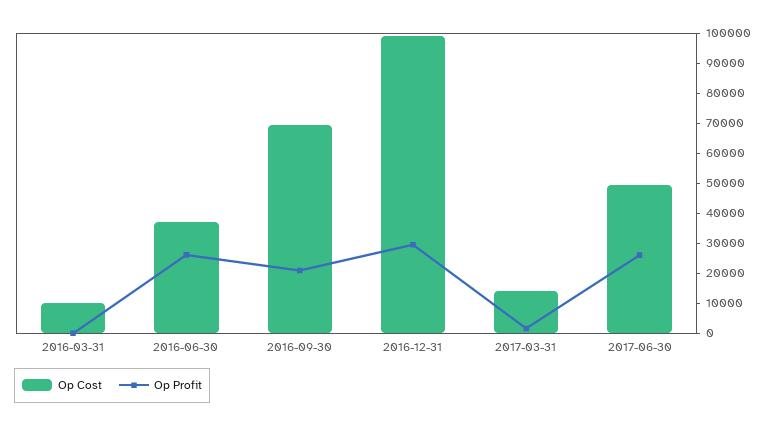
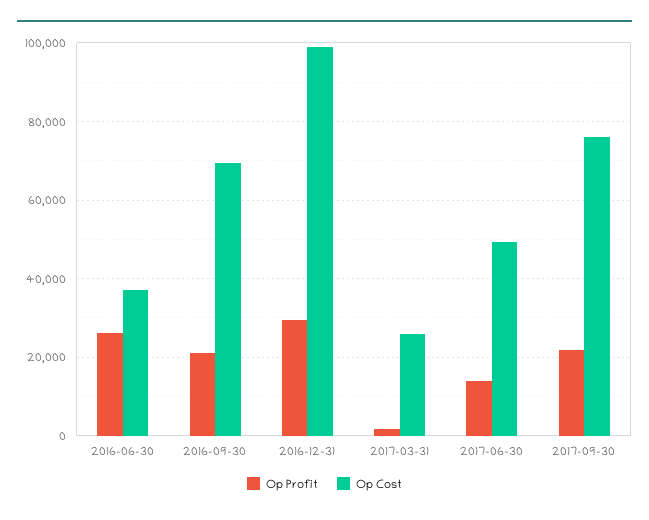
Op Cost, 2016-03-31: 10000 -> none
Op Profit, 2016-03-31: 0 -> none
Op Cost, 2017-03-31: 15000 -> 26000
Op Profit, 2017-06-30: 25000 -> 14000
Op Profit, 2017-09-30: none -> 22000
Op Cost, 2017-09-30: none -> 76000

